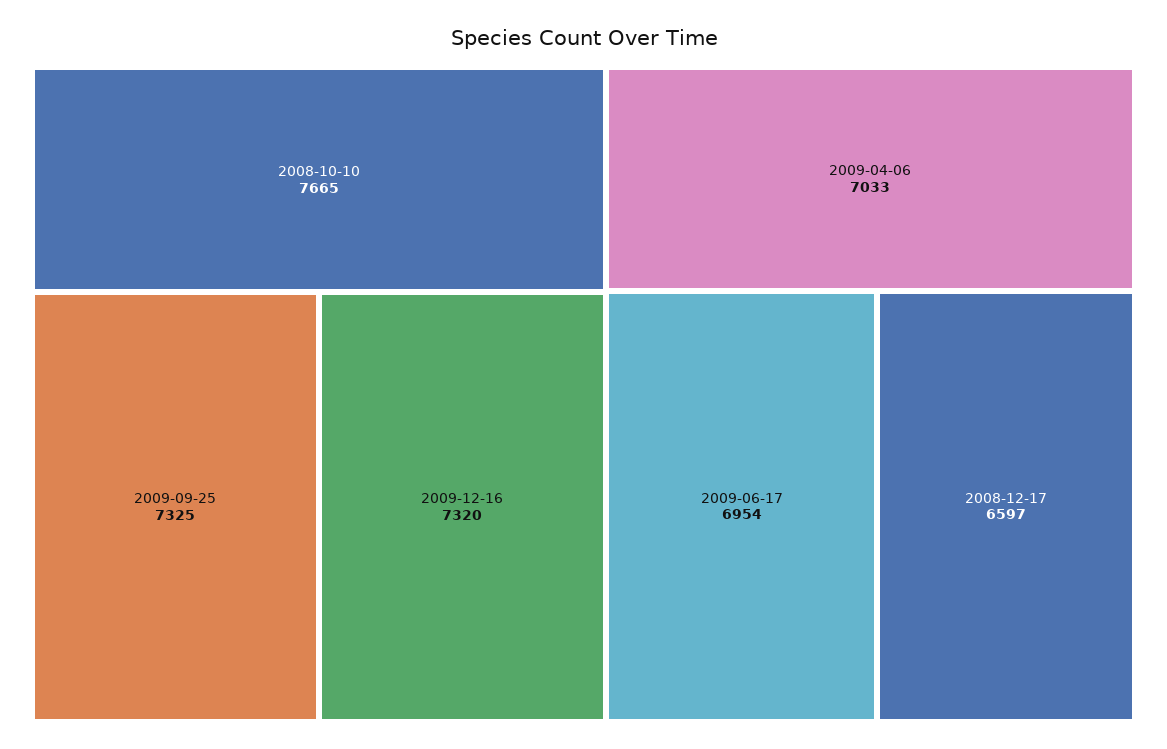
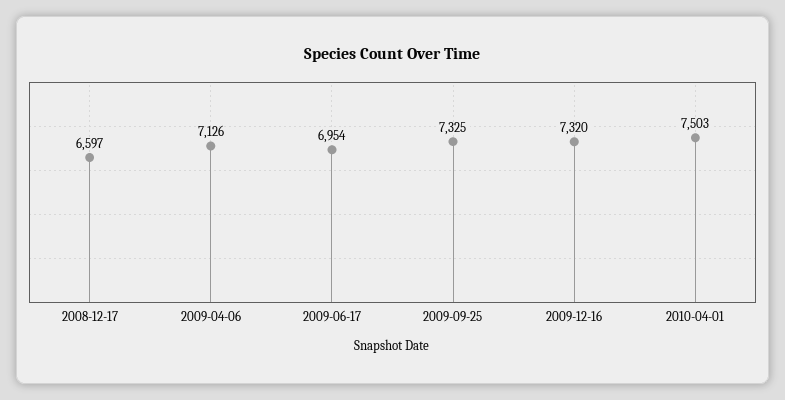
2008-10-10: 7665 -> none
2009-04-06: 7033 -> 7126
2010-04-01: none -> 7503

